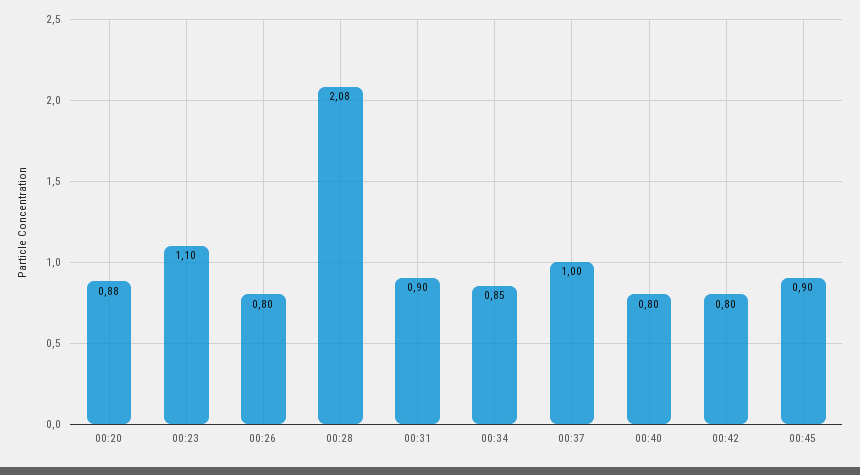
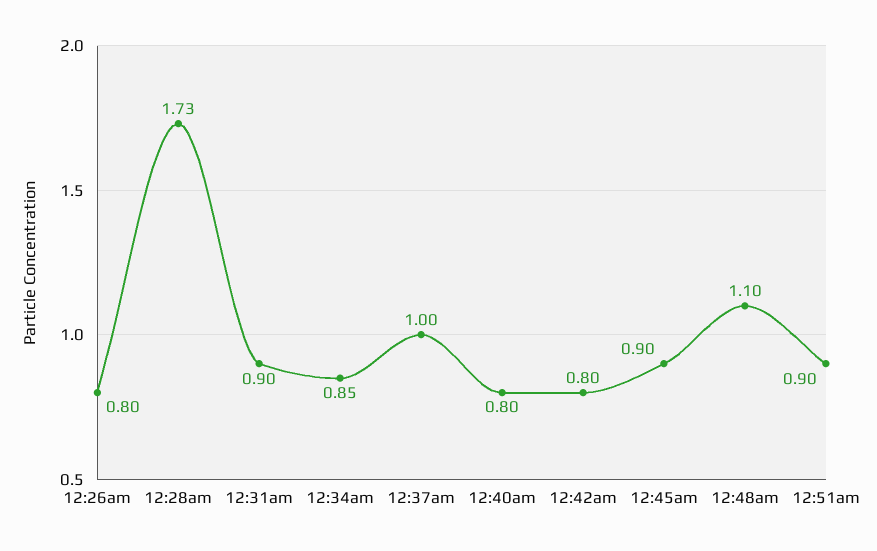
00:20: 0.88 -> none
00:23: 1.1 -> none
00:28: 2.08 -> 1.73
12:48am: none -> 1.1
12:51am: none -> 0.9

